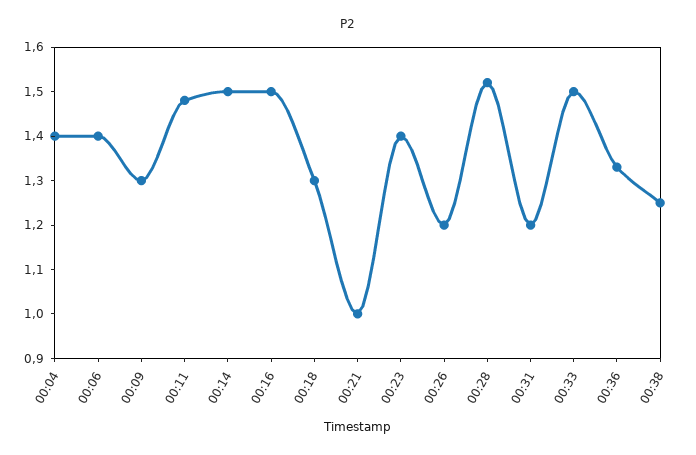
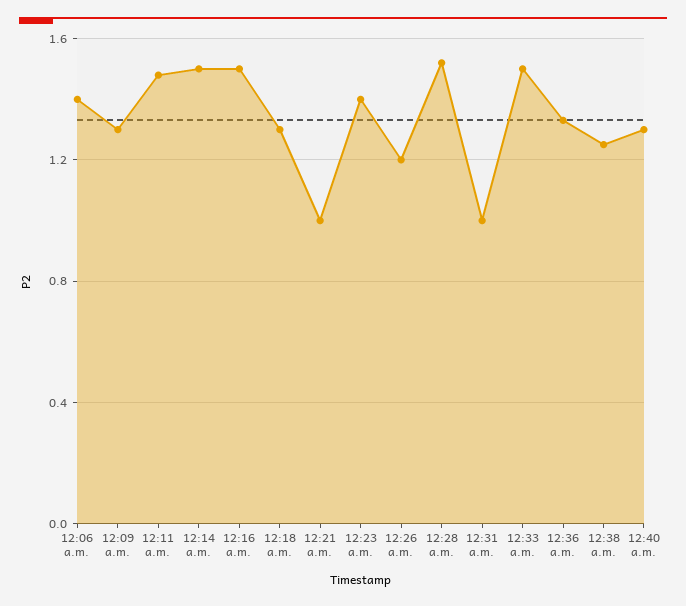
00:04: 1.4 -> none
00:31: 1.2 -> 1
12:40 a.m.: none -> 1.3

